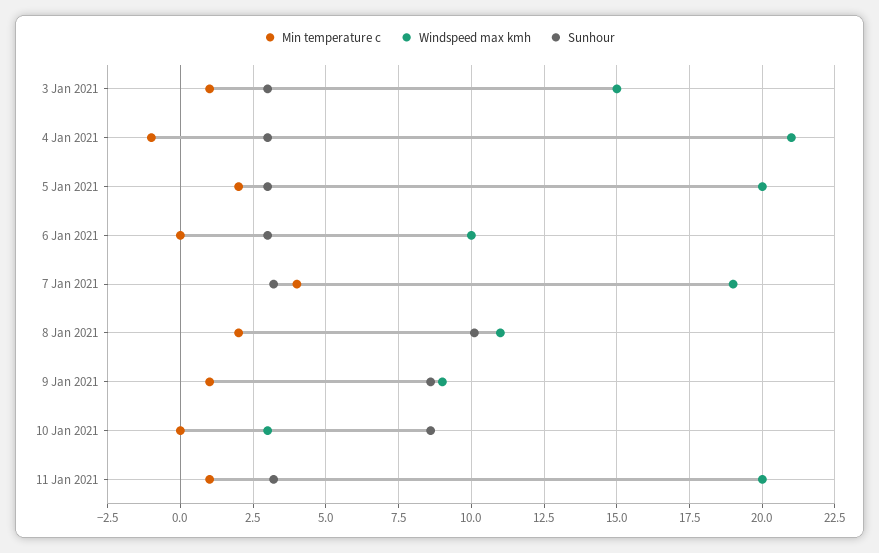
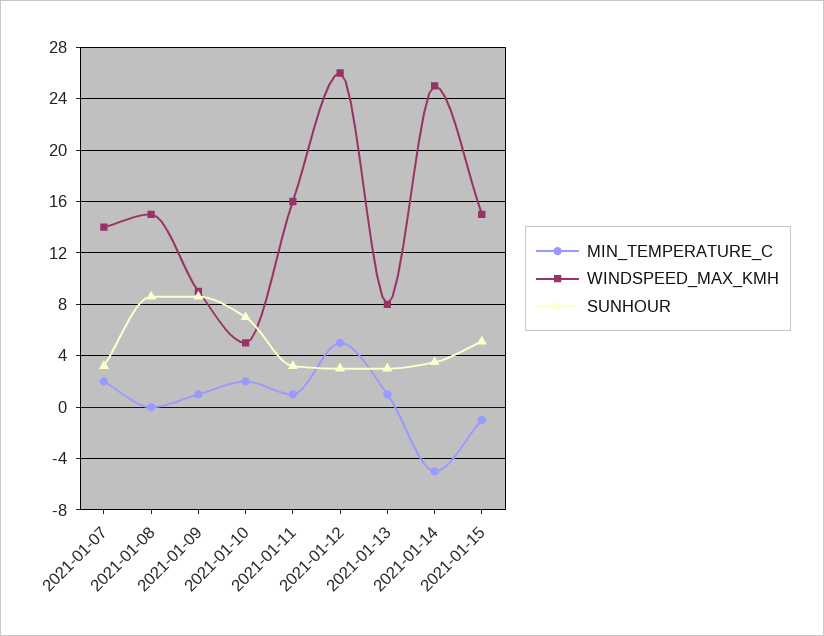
Min temperature c, 3 Jan 2021: 1 -> none
Windspeed max kmh, 3 Jan 2021: 15 -> none
Sunhour, 3 Jan 2021: 3 -> none
Min temperature c, 4 Jan 2021: -1 -> none
Windspeed max kmh, 4 Jan 2021: 21 -> none
Sunhour, 4 Jan 2021: 3 -> none
Min temperature c, 5 Jan 2021: 2 -> none
Windspeed max kmh, 5 Jan 2021: 20 -> none
Sunhour, 5 Jan 2021: 3 -> none
Min temperature c, 6 Jan 2021: 0 -> none
Windspeed max kmh, 6 Jan 2021: 10 -> none
Sunhour, 6 Jan 2021: 3 -> none
Min temperature c, 7 Jan 2021: 4 -> 2
Windspeed max kmh, 7 Jan 2021: 19 -> 14
Min temperature c, 8 Jan 2021: 2 -> 0
Windspeed max kmh, 8 Jan 2021: 11 -> 15
Sunhour, 8 Jan 2021: 10 -> 8.5
Min temperature c, 10 Jan 2021: 0 -> 2
Windspeed max kmh, 10 Jan 2021: 3 -> 5
Sunhour, 10 Jan 2021: 8.5 -> 7
Windspeed max kmh, 11 Jan 2021: 20 -> 16
Min temperature c, 2021-01-12: none -> 5
Windspeed max kmh, 2021-01-12: none -> 26
Sunhour, 2021-01-12: none -> 3
Min temperature c, 2021-01-13: none -> 1
Windspeed max kmh, 2021-01-13: none -> 8
Sunhour, 2021-01-13: none -> 3
Min temperature c, 2021-01-14: none -> -5
Windspeed max kmh, 2021-01-14: none -> 25
Sunhour, 2021-01-14: none -> 3.5
Min temperature c, 2021-01-15: none -> -1
Windspeed max kmh, 2021-01-15: none -> 15
Sunhour, 2021-01-15: none -> 5

